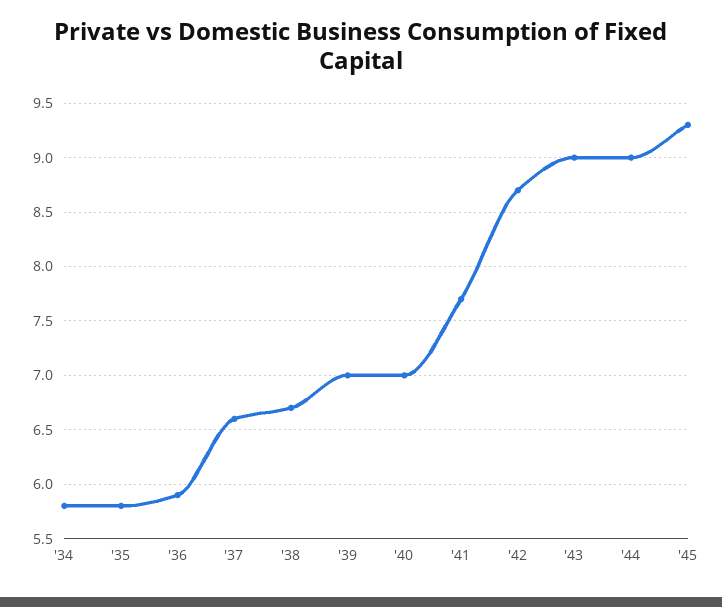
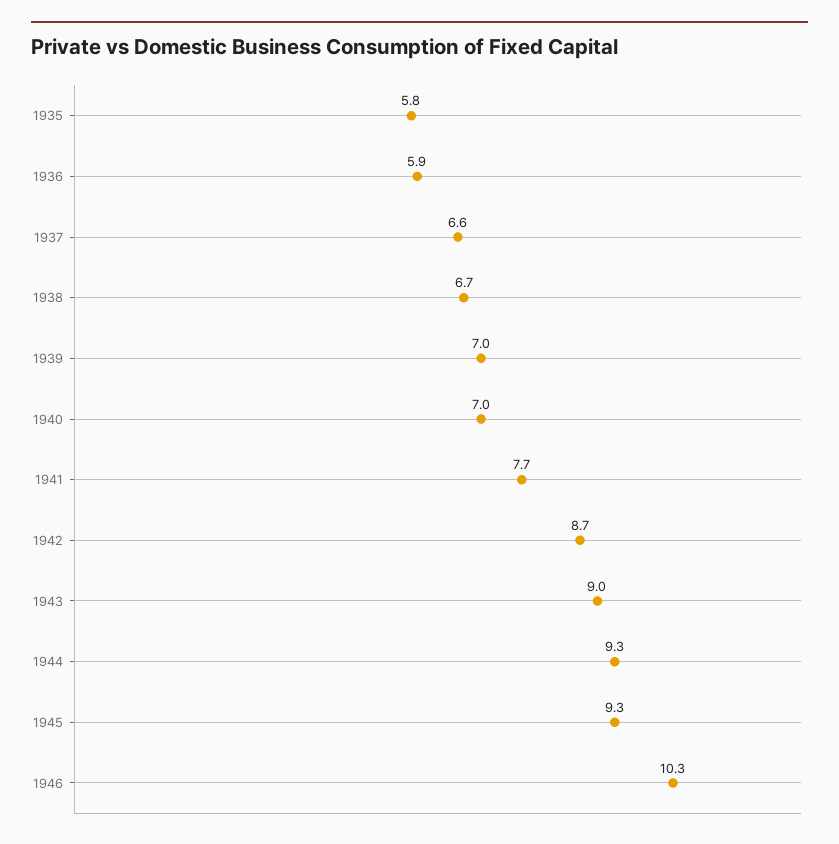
'34: 5.8 -> none
'44: 9 -> 9.3
1946: none -> 10.3

